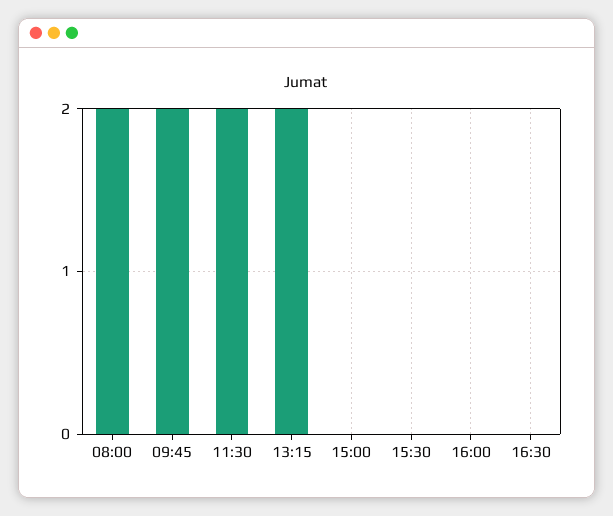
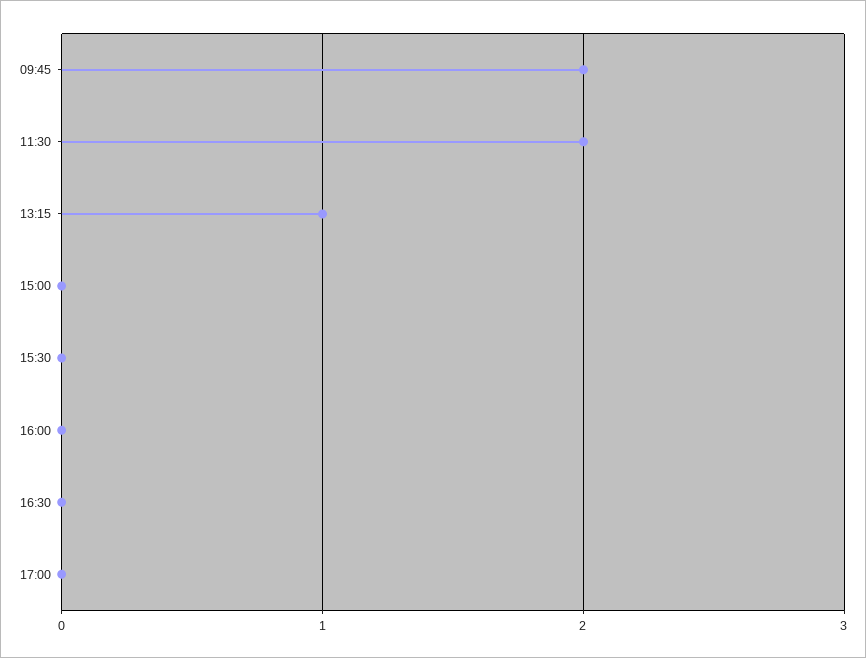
08:00: 2 -> none
13:15: 2 -> 1
17:00: none -> 0

